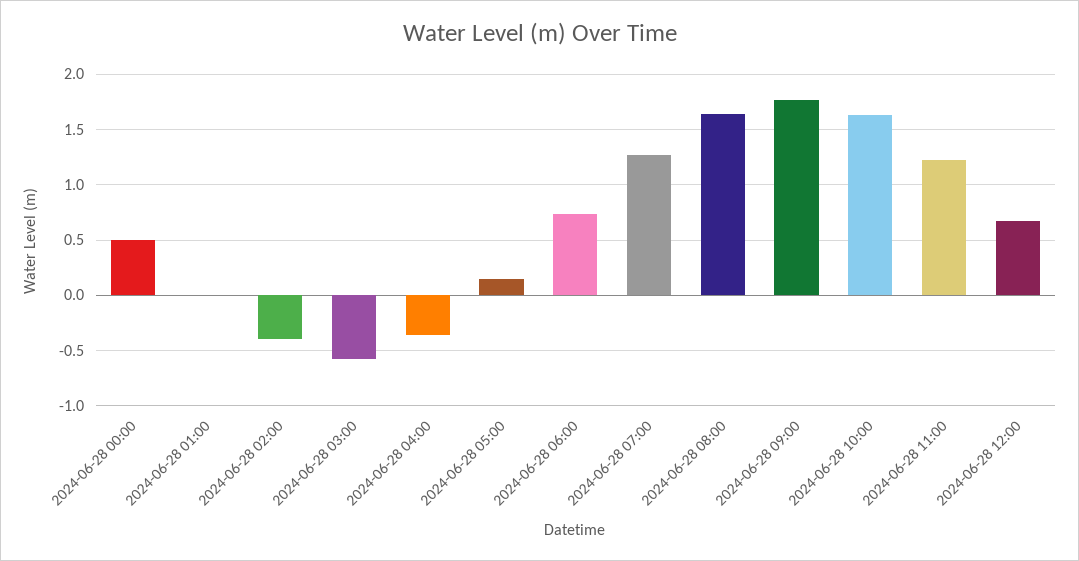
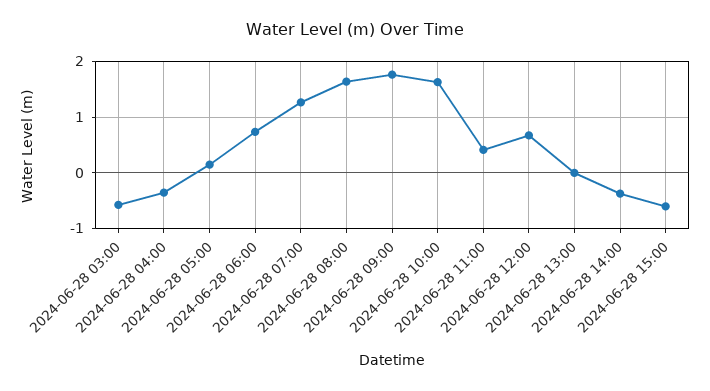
2024-06-28 00:00: 0.5 -> none
2024-06-28 01:00: 0 -> none
2024-06-28 02:00: -0.4 -> none
2024-06-28 11:00: 1.2 -> 0.4
2024-06-28 13:00: none -> 0
2024-06-28 14:00: none -> -0.4
2024-06-28 15:00: none -> -0.6

